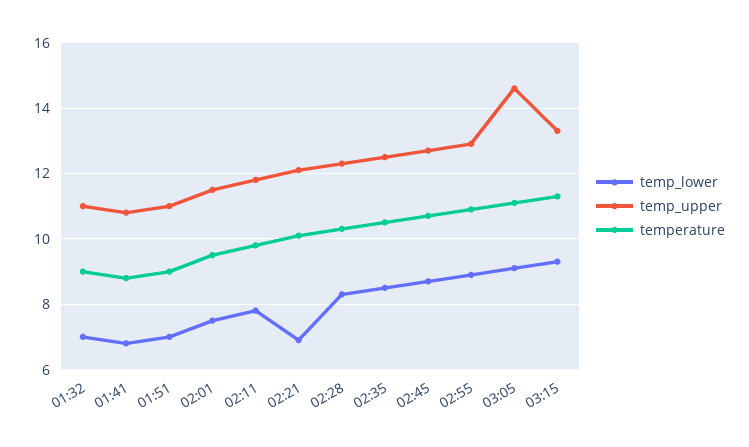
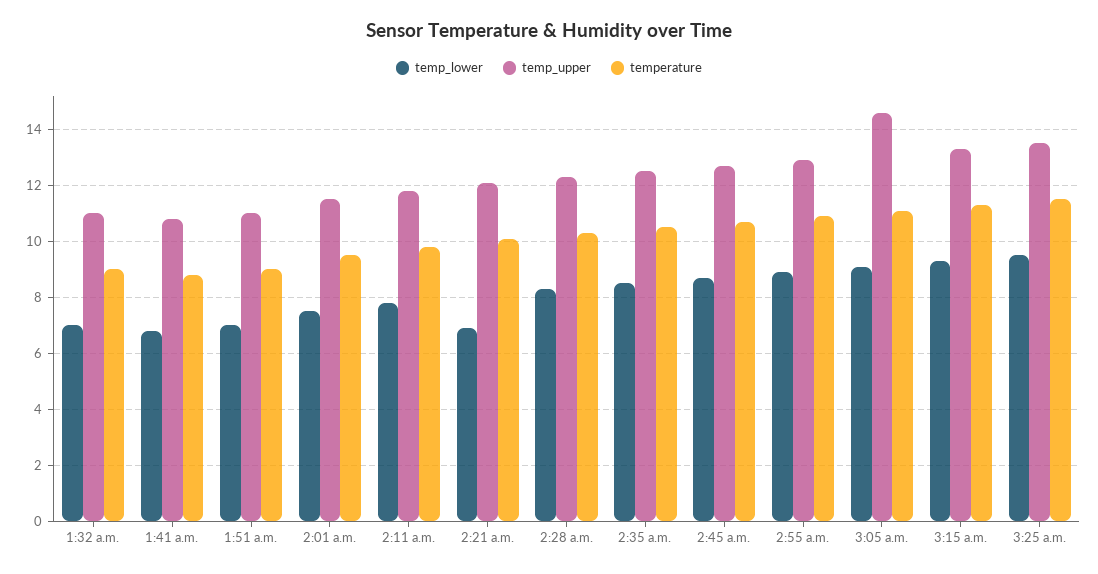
temp_lower, 3:25 a.m.: none -> 9.5
temp_upper, 3:25 a.m.: none -> 13.5
temperature, 3:25 a.m.: none -> 11.5

